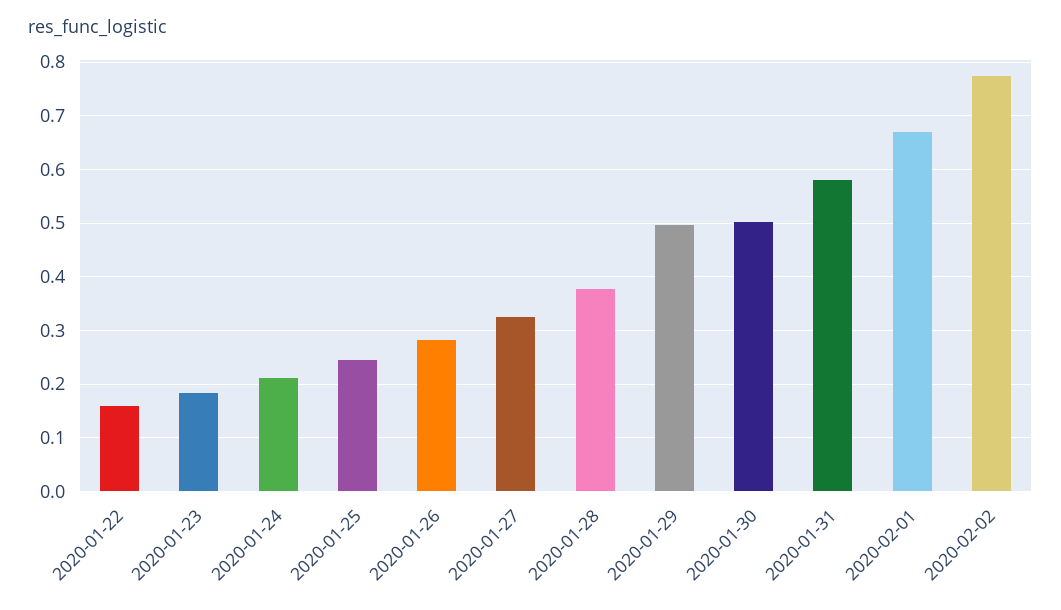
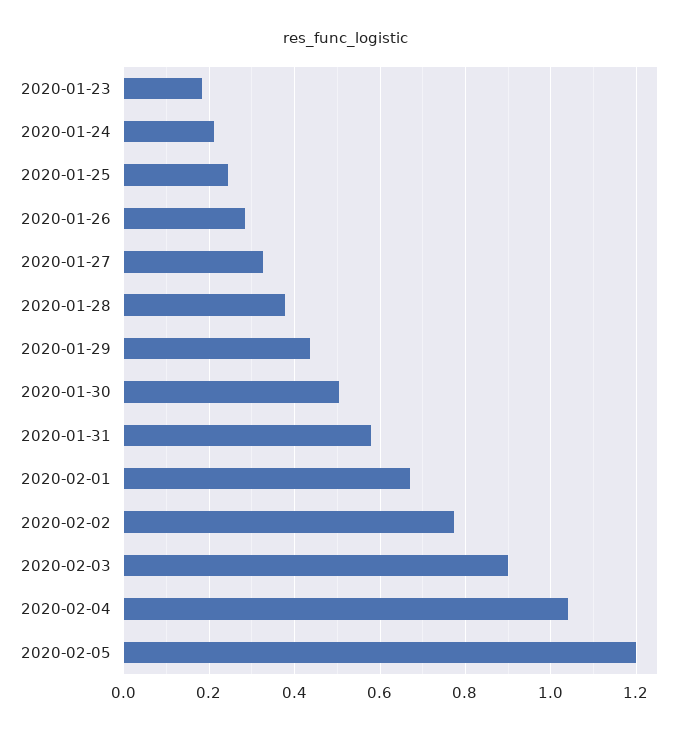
2020-01-22: 0.16 -> none
2020-01-29: 0.5 -> 0.44
2020-02-03: none -> 0.9
2020-02-04: none -> 1.04
2020-02-05: none -> 1.2

